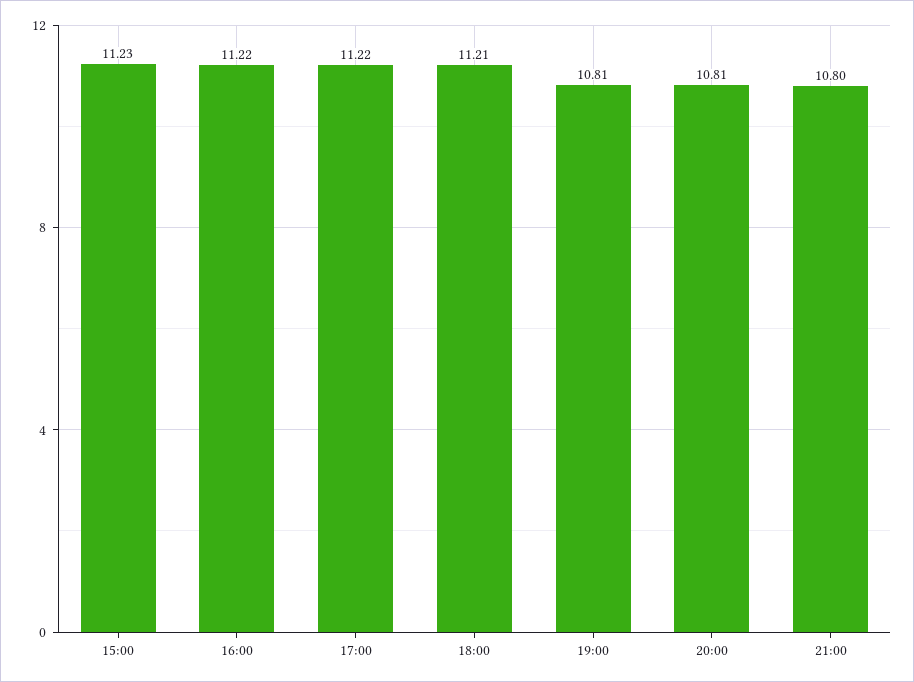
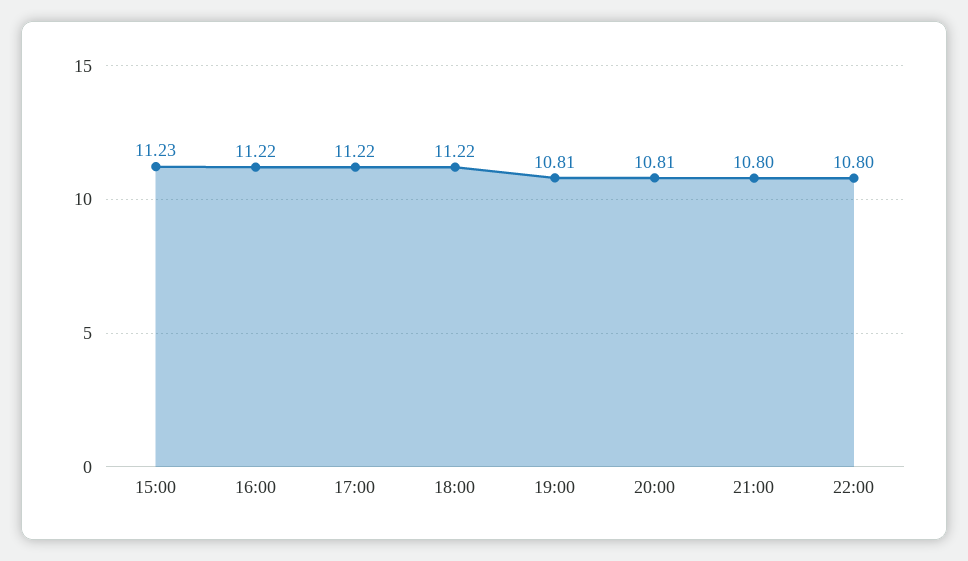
18:00: 11.21 -> 11.22
22:00: none -> 10.8

